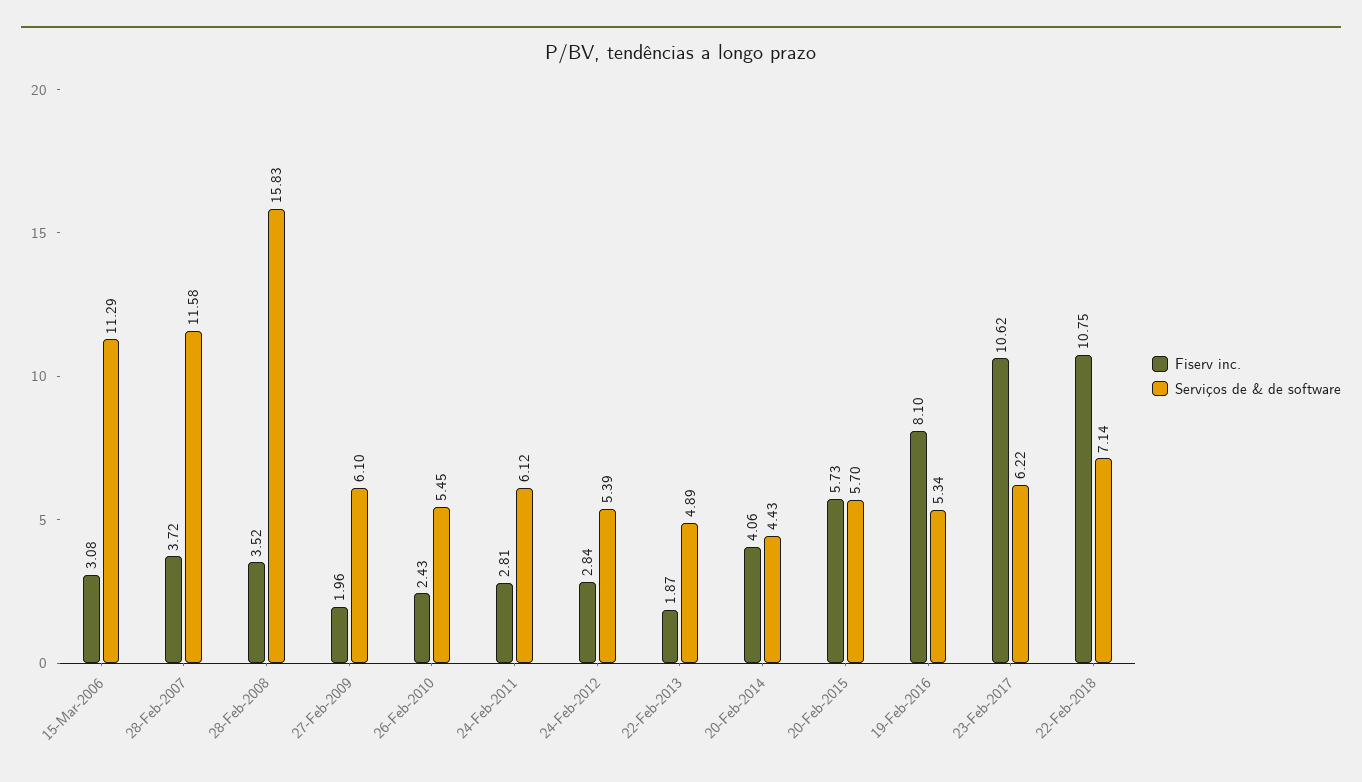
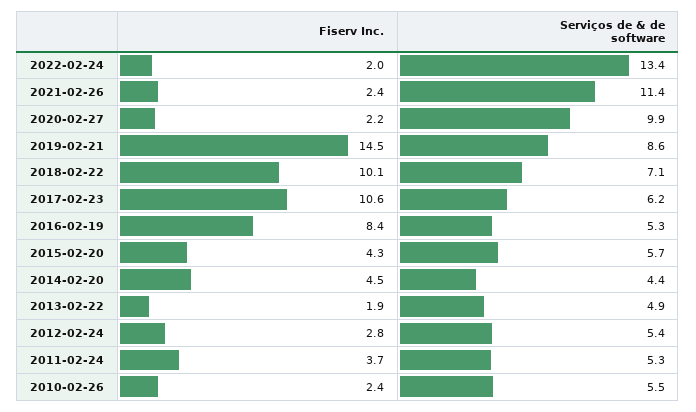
Fiserv inc., 15-Mar-2006: 3.08 -> none
Serviços de & de software, 15-Mar-2006: 11.29 -> none
Fiserv inc., 28-Feb-2007: 3.72 -> none
Serviços de & de software, 28-Feb-2007: 11.58 -> none
Fiserv inc., 28-Feb-2008: 3.52 -> none
Serviços de & de software, 28-Feb-2008: 15.83 -> none
Fiserv inc., 27-Feb-2009: 1.96 -> none
Serviços de & de software, 27-Feb-2009: 6.1 -> none
Fiserv inc., 24-Feb-2011: 2.81 -> 3.7
Serviços de & de software, 24-Feb-2011: 6.12 -> 5.3
Fiserv inc., 20-Feb-2014: 4.06 -> 4.5
Fiserv inc., 20-Feb-2015: 5.73 -> 4.3
Fiserv inc., 19-Feb-2016: 8.1 -> 8.4
Fiserv inc., 22-Feb-2018: 10.75 -> 10.1
Fiserv inc., 2022-02-24: none -> 2
Serviços de & de software, 2022-02-24: none -> 13.4
Fiserv inc., 2021-02-26: none -> 2.4
Serviços de & de software, 2021-02-26: none -> 11.4
Fiserv inc., 2020-02-27: none -> 2.2
Serviços de & de software, 2020-02-27: none -> 9.9
Fiserv inc., 2019-02-21: none -> 14.5
Serviços de & de software, 2019-02-21: none -> 8.6

